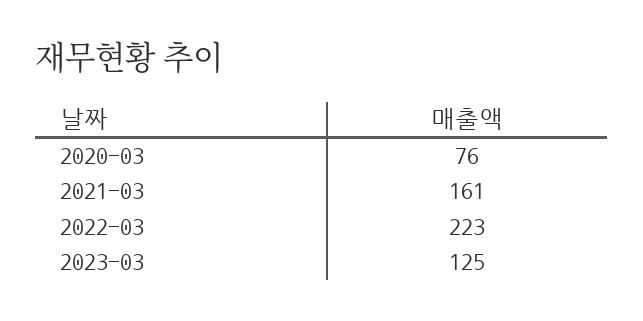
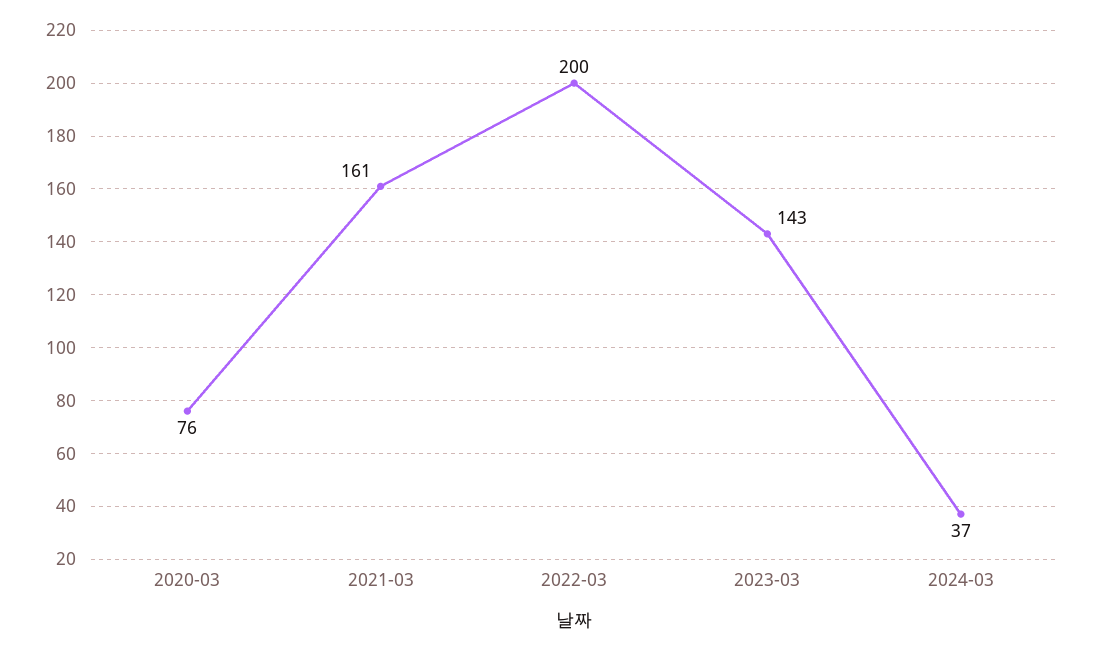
2022-03: 223 -> 200
2023-03: 125 -> 143
2024-03: none -> 37

